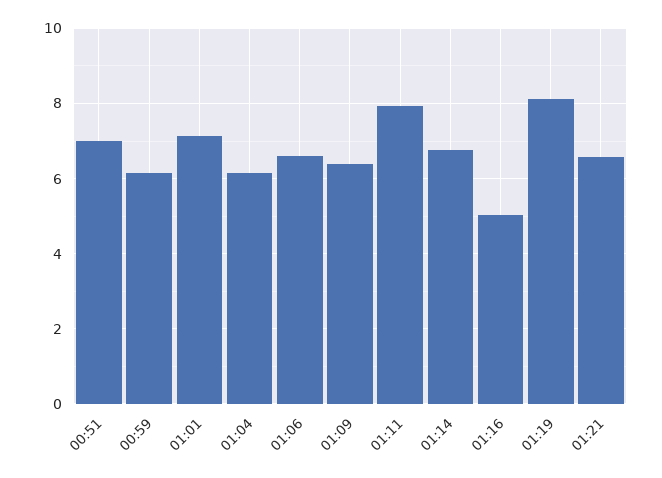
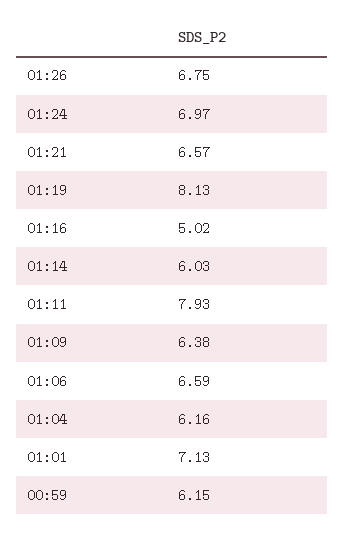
00:51: 7 -> none
01:14: 6.8 -> 6.03
01:26: none -> 6.75
01:24: none -> 6.97

